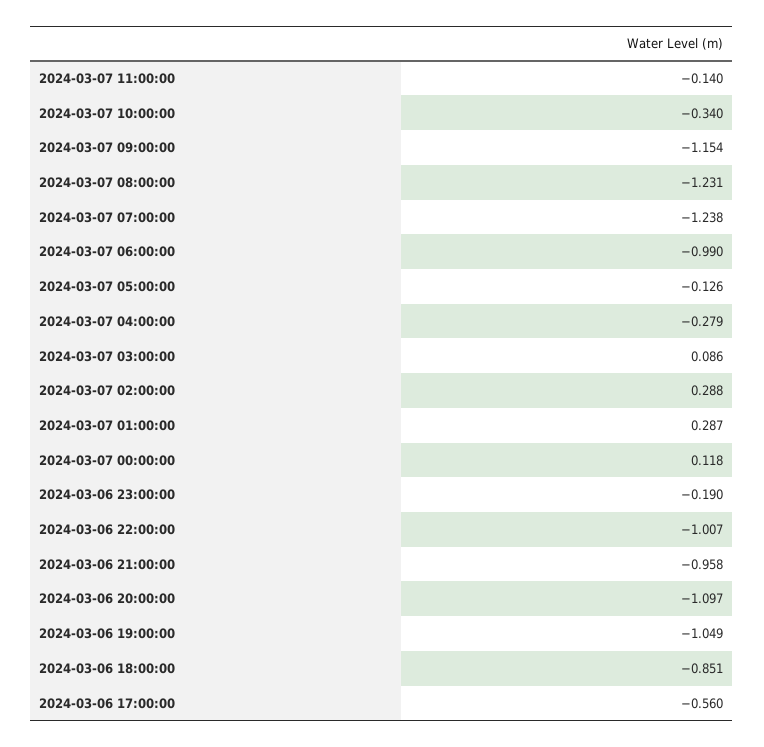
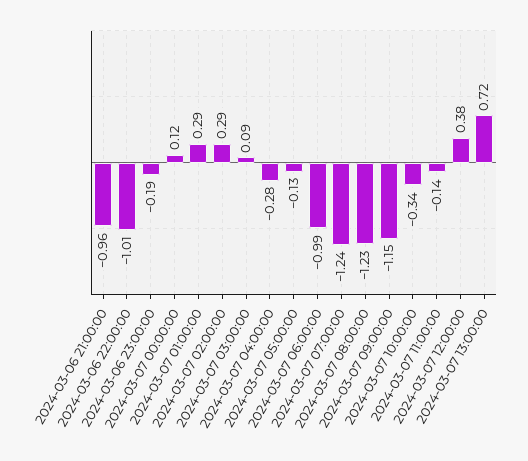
2024-03-06 20:00:00: -1.097 -> none
2024-03-06 19:00:00: -1.049 -> none
2024-03-06 18:00:00: -0.851 -> none
2024-03-06 17:00:00: -0.56 -> none
2024-03-07 12:00:00: none -> 0.38
2024-03-07 13:00:00: none -> 0.72

